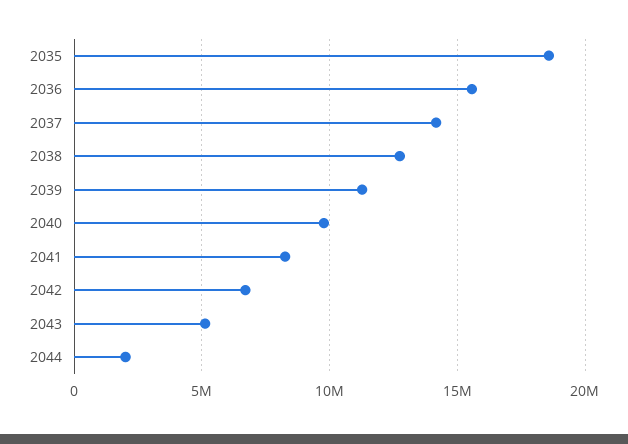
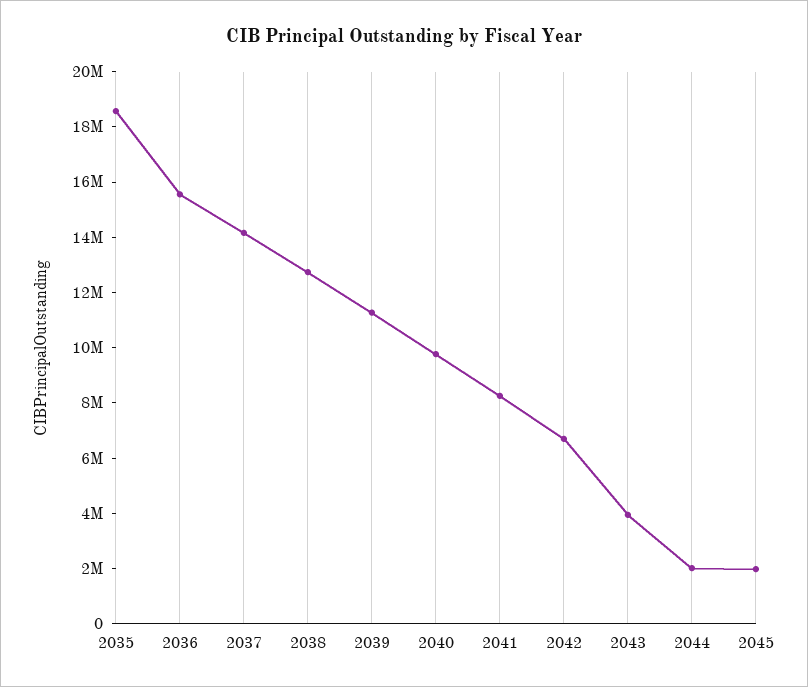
2043: 5000000 -> 4000000
2045: none -> 2000000

